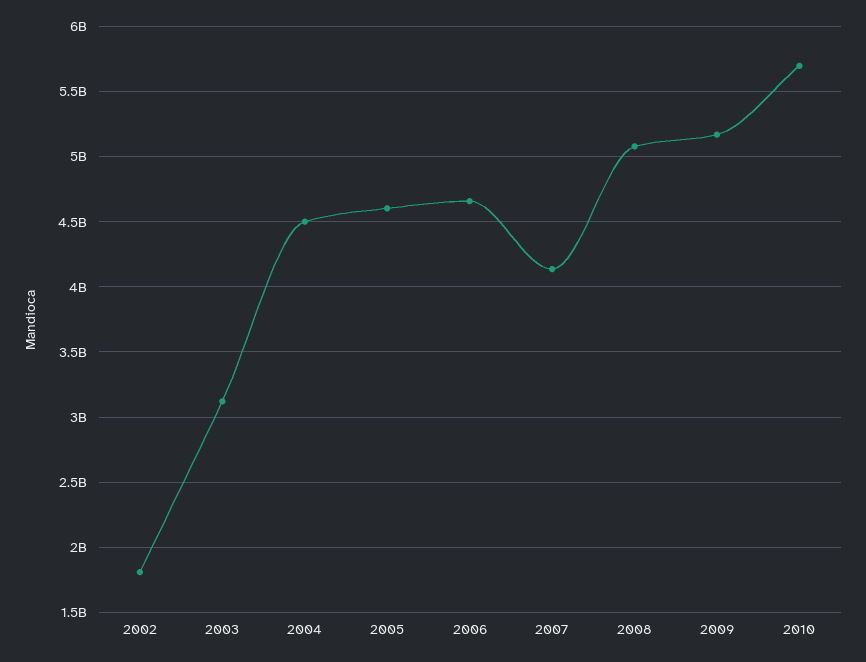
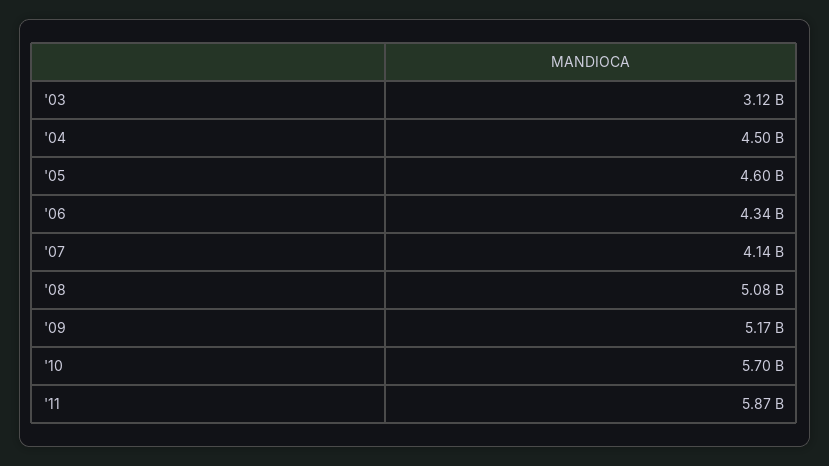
2002: 1800000000 -> none
2006: 4650000000 -> 4340000000
'11: none -> 5870000000

